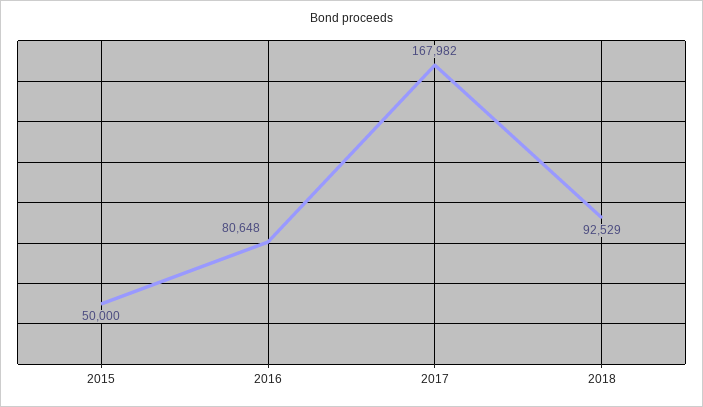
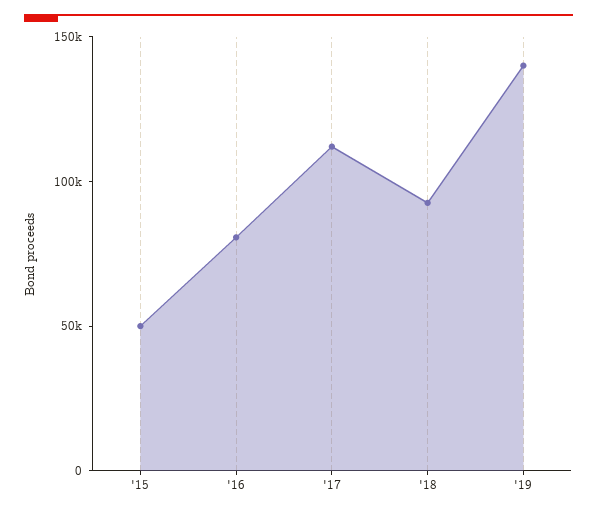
2017: 167982 -> 110000
'19: none -> 140000

